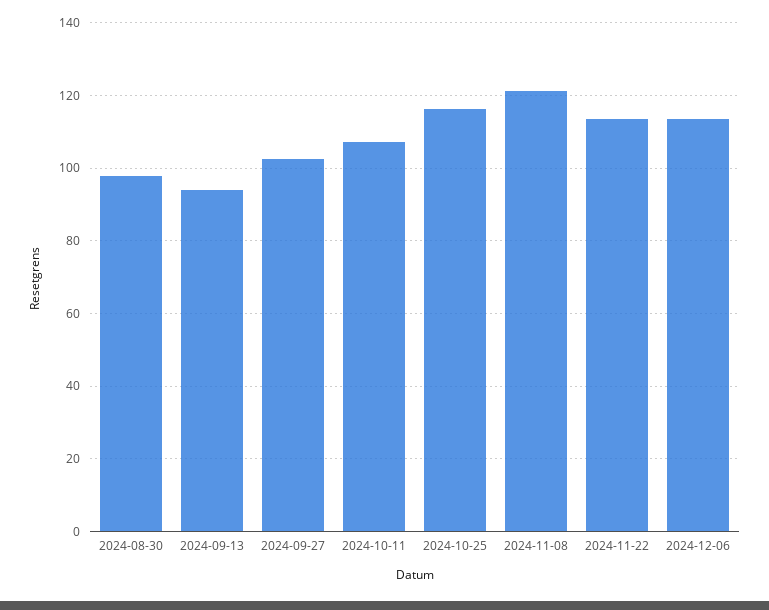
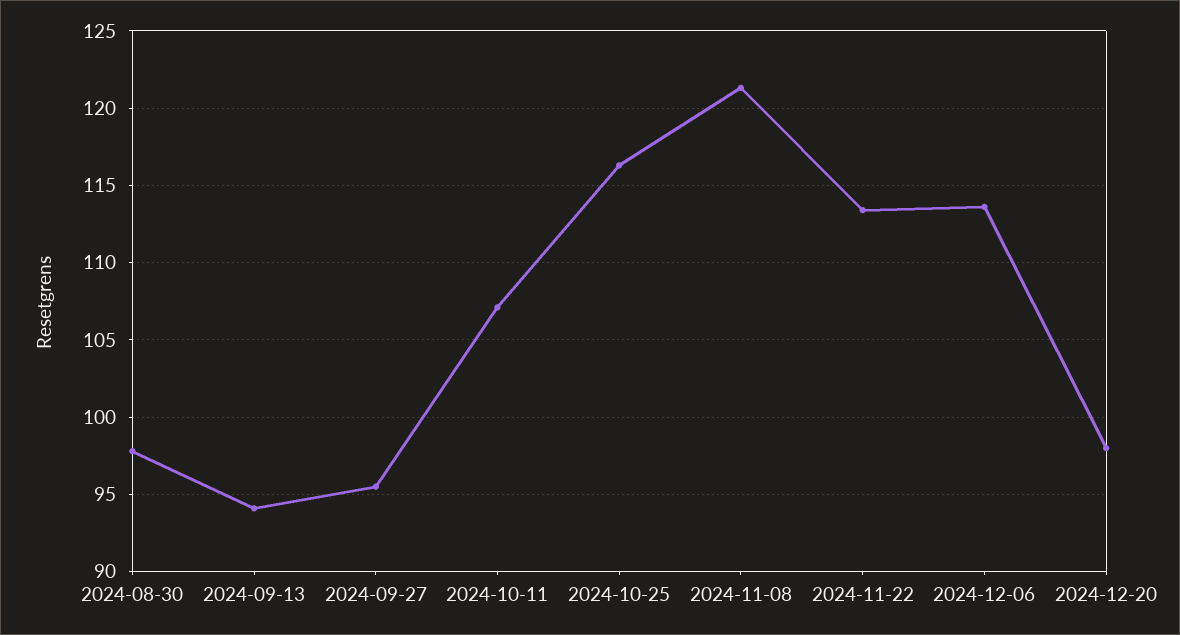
2024-09-27: 102 -> 95.5
2024-12-20: none -> 98

